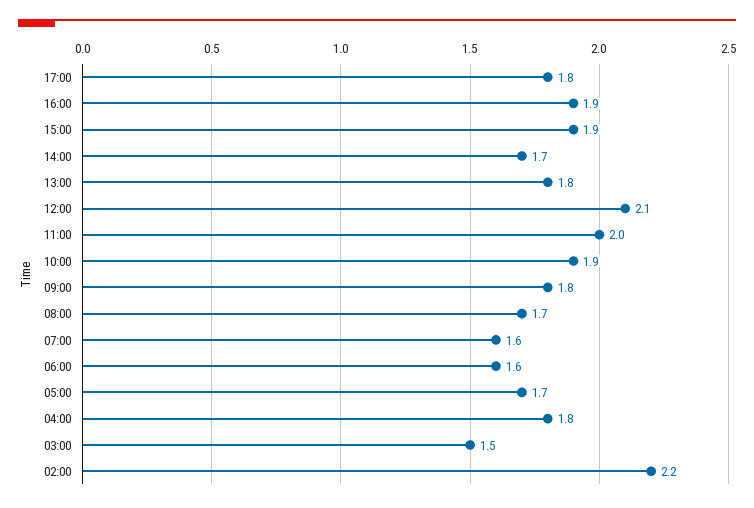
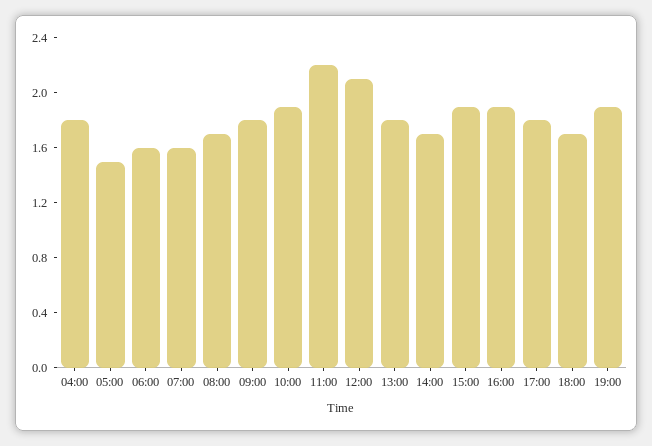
11:00: 2 -> 2.2
05:00: 1.7 -> 1.5
03:00: 1.5 -> none
02:00: 2.2 -> none
18:00: none -> 1.7
19:00: none -> 1.9

